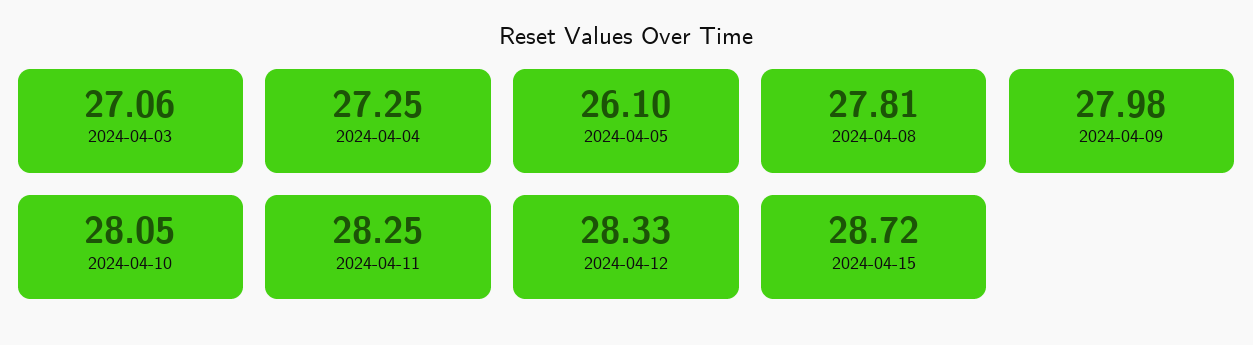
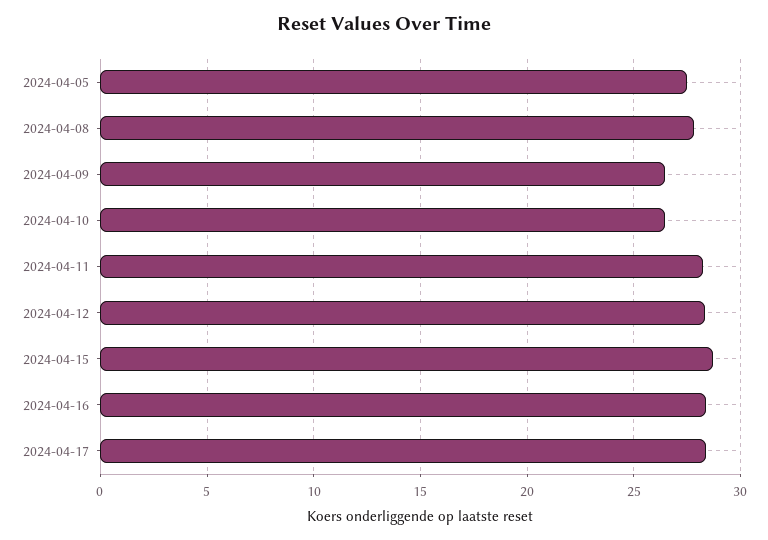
2024-04-03: 27.06 -> none
2024-04-04: 27.25 -> none
2024-04-05: 26.1 -> 27.5
2024-04-09: 27.98 -> 26.5
2024-04-10: 28.05 -> 26.5
2024-04-16: none -> 28.5
2024-04-17: none -> 28.5

